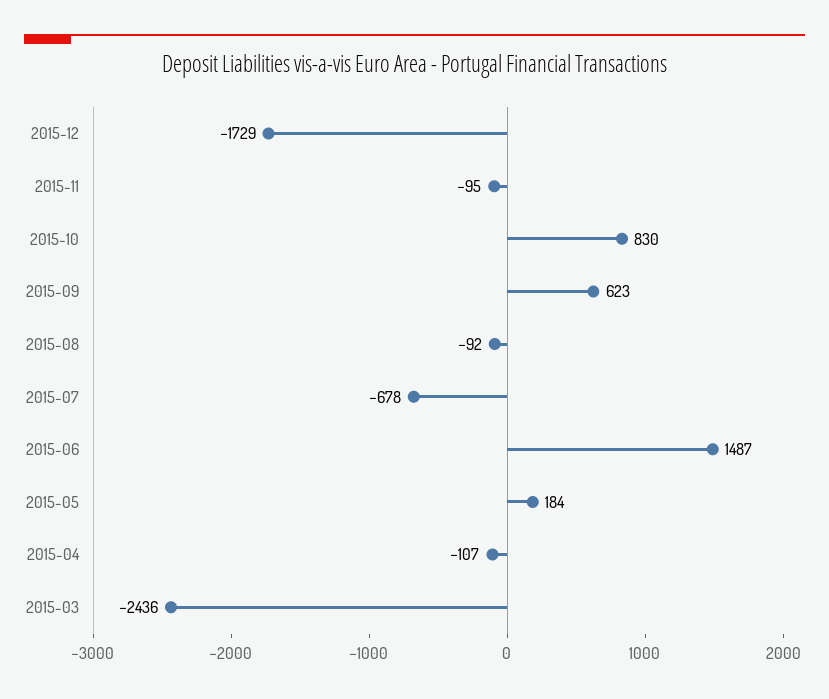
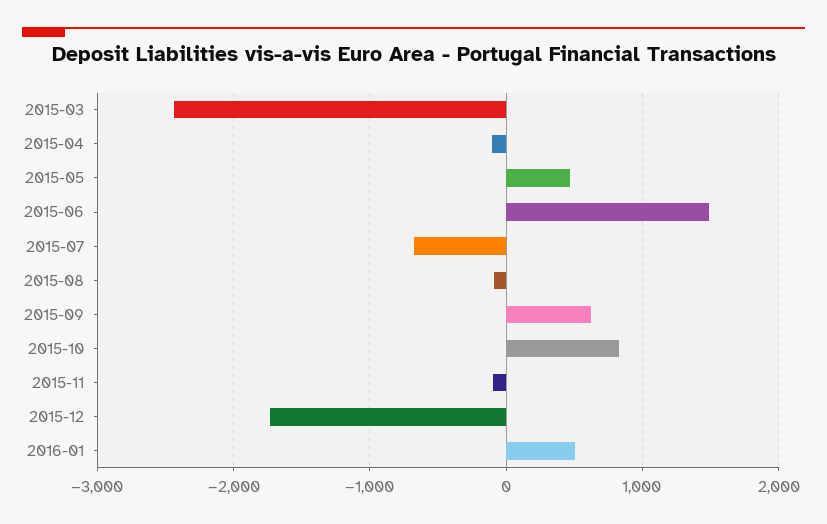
2015-05: 184 -> 500
2016-01: none -> 500

